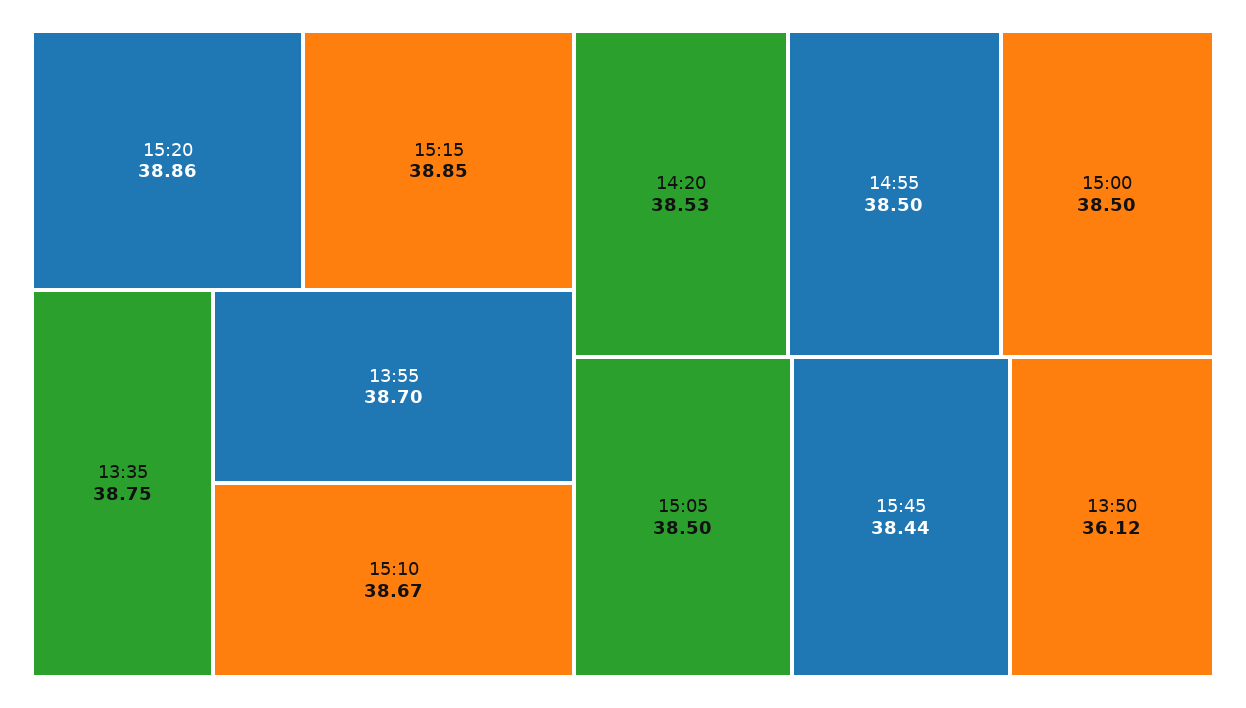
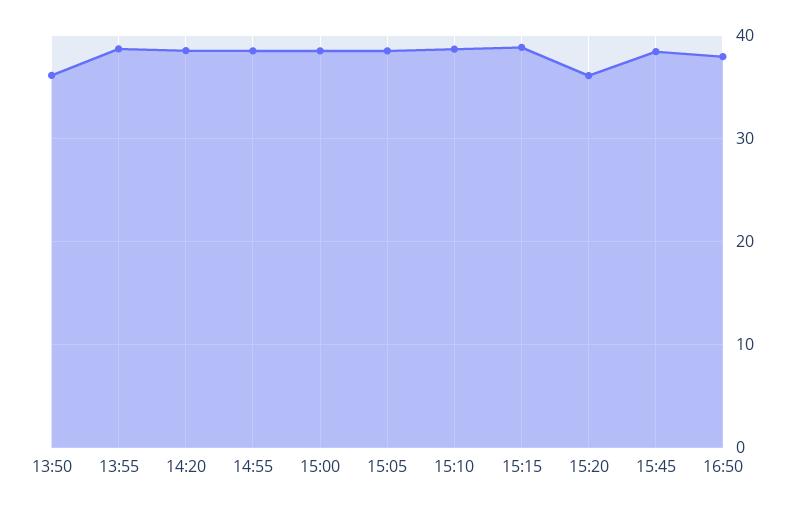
15:20: 38.86 -> 36
13:35: 38.75 -> none
16:50: none -> 38

